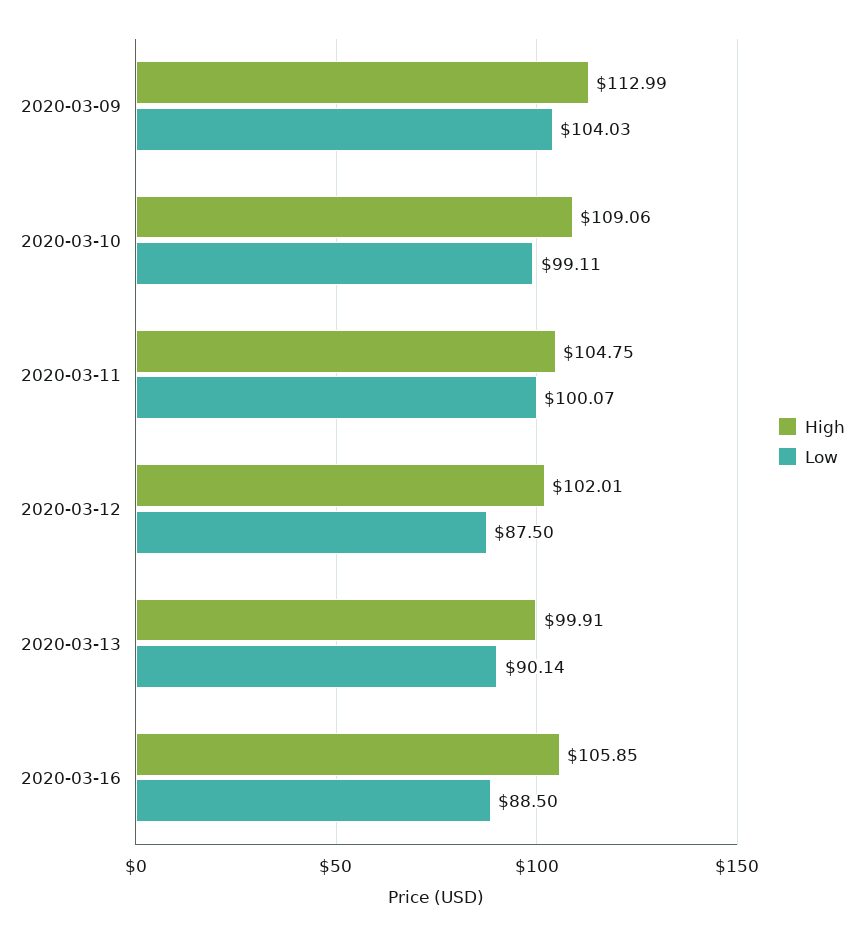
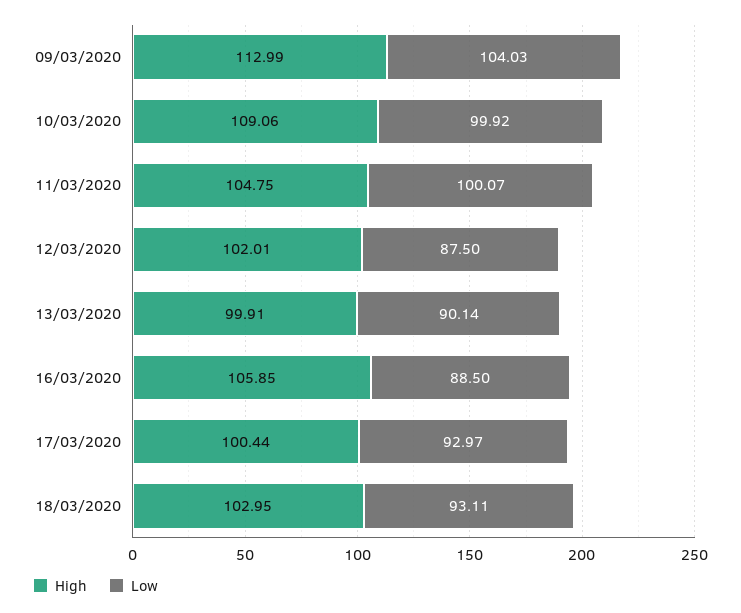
Low, 2020-03-10: 99.11 -> 99.92
High, 17/03/2020: none -> 100.44
Low, 17/03/2020: none -> 92.97
High, 18/03/2020: none -> 102.95
Low, 18/03/2020: none -> 93.11

